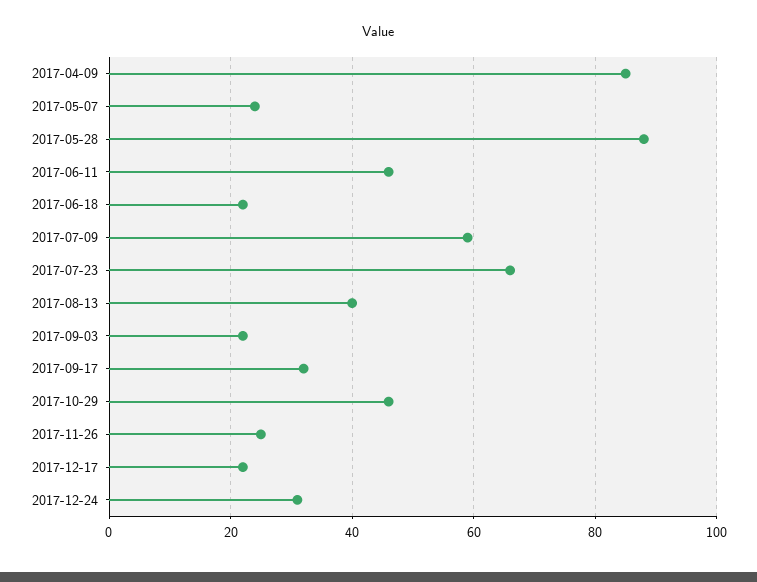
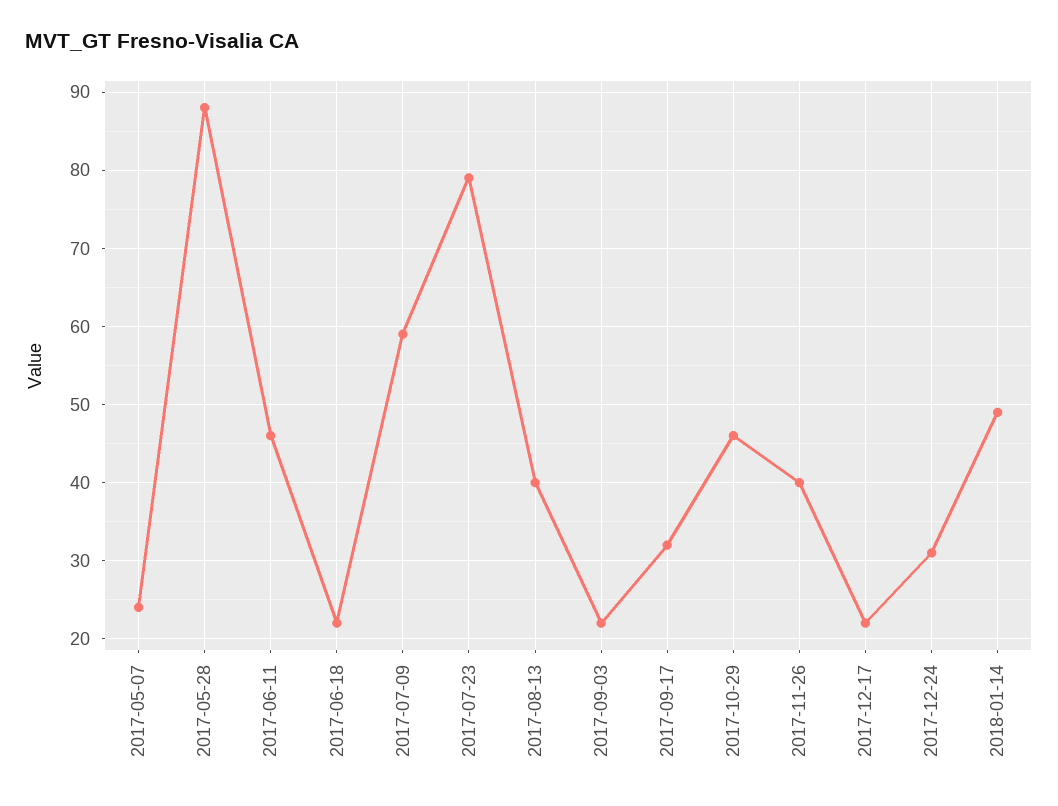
2017-04-09: 85 -> none
2017-07-23: 65 -> 79
2017-11-26: 25 -> 40
2018-01-14: none -> 49

